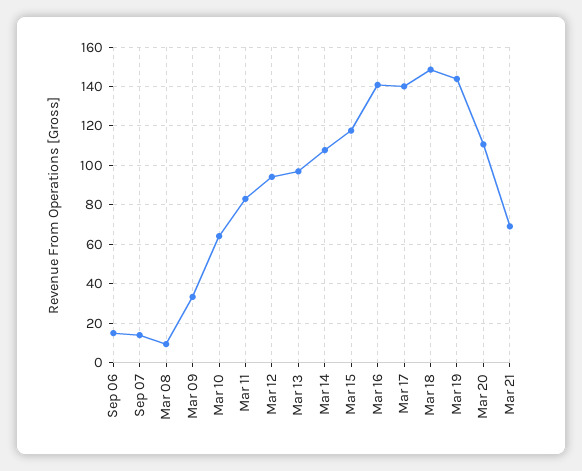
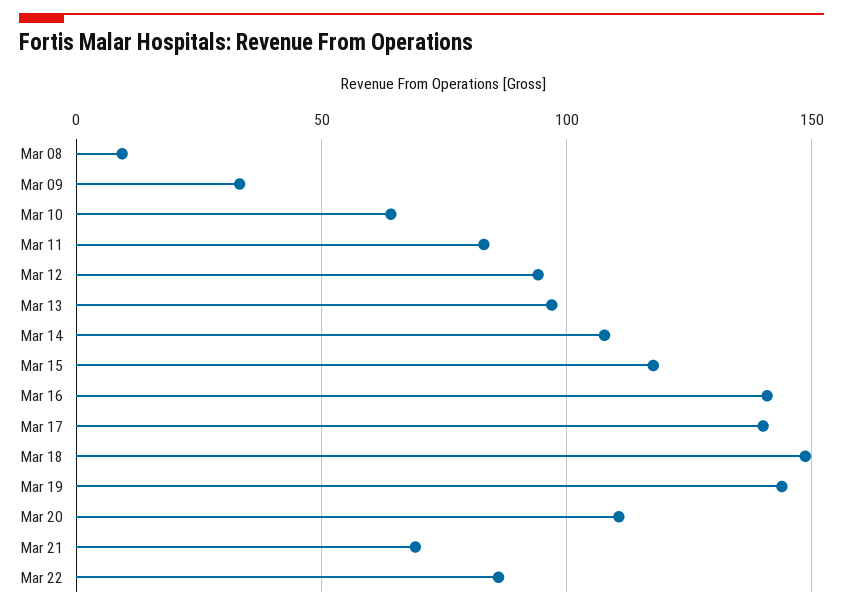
Sep 06: 15 -> none
Sep 07: 15 -> none
Mar 22: none -> 85

